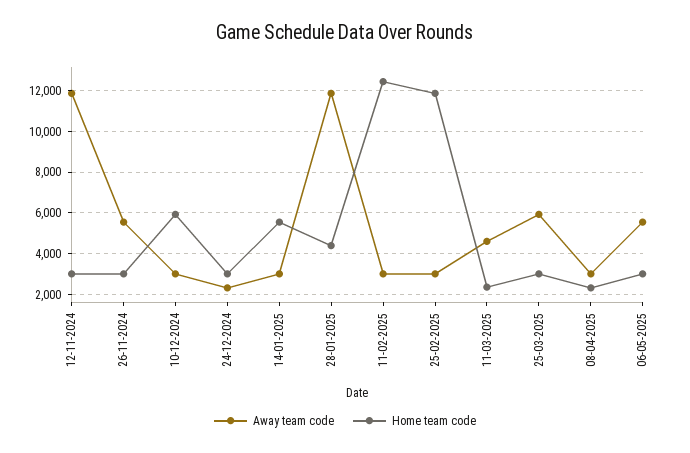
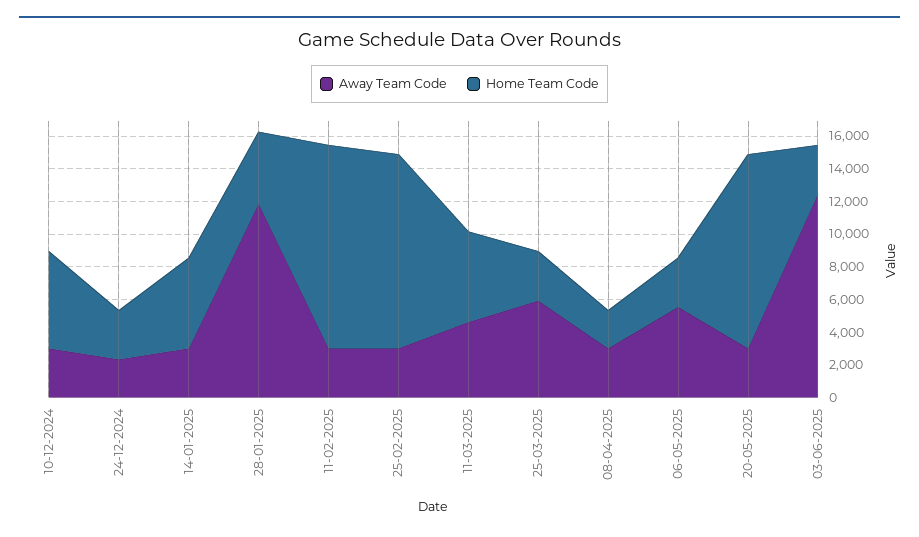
Away team code, 12-11-2024: 12000 -> none
Home team code, 12-11-2024: 3000 -> none
Away team code, 26-11-2024: 5500 -> none
Home team code, 26-11-2024: 3000 -> none
Home team code, 11-03-2025: 2500 -> 5500
Away team code, 20-05-2025: none -> 3000
Home team code, 20-05-2025: none -> 12000
Away team code, 03-06-2025: none -> 12500
Home team code, 03-06-2025: none -> 3000

